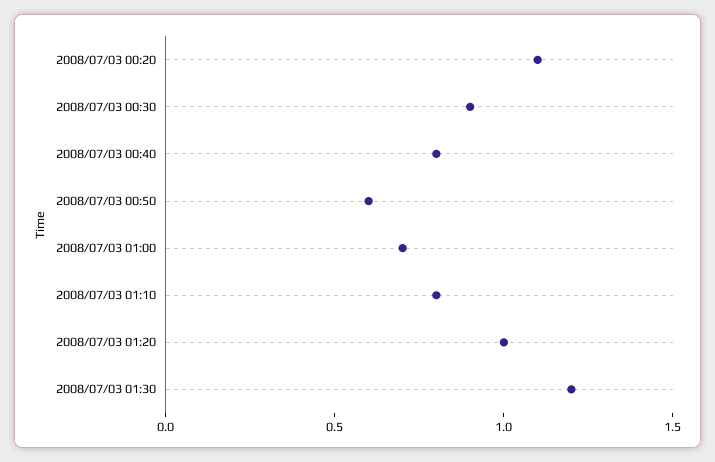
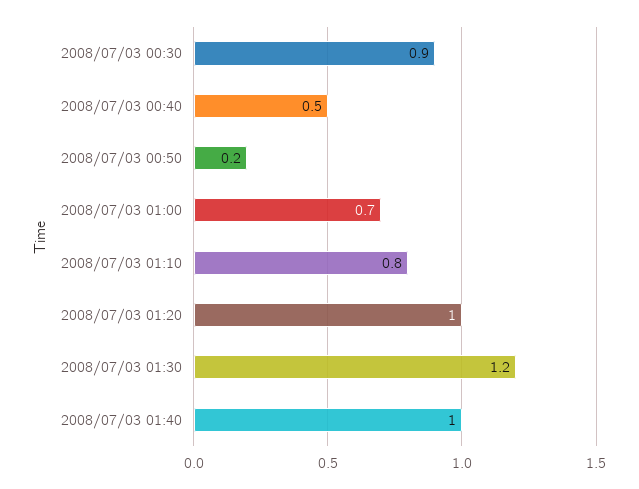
2008/07/03 00:20: 1.1 -> none
2008/07/03 00:40: 0.8 -> 0.5
2008/07/03 00:50: 0.6 -> 0.2
2008/07/03 01:40: none -> 1

